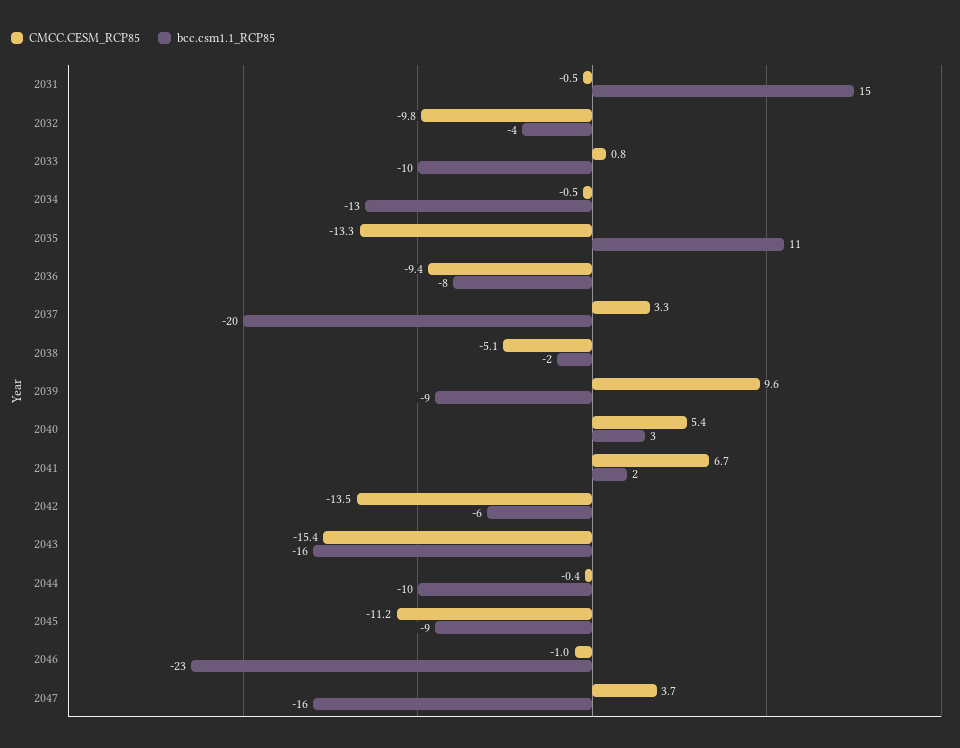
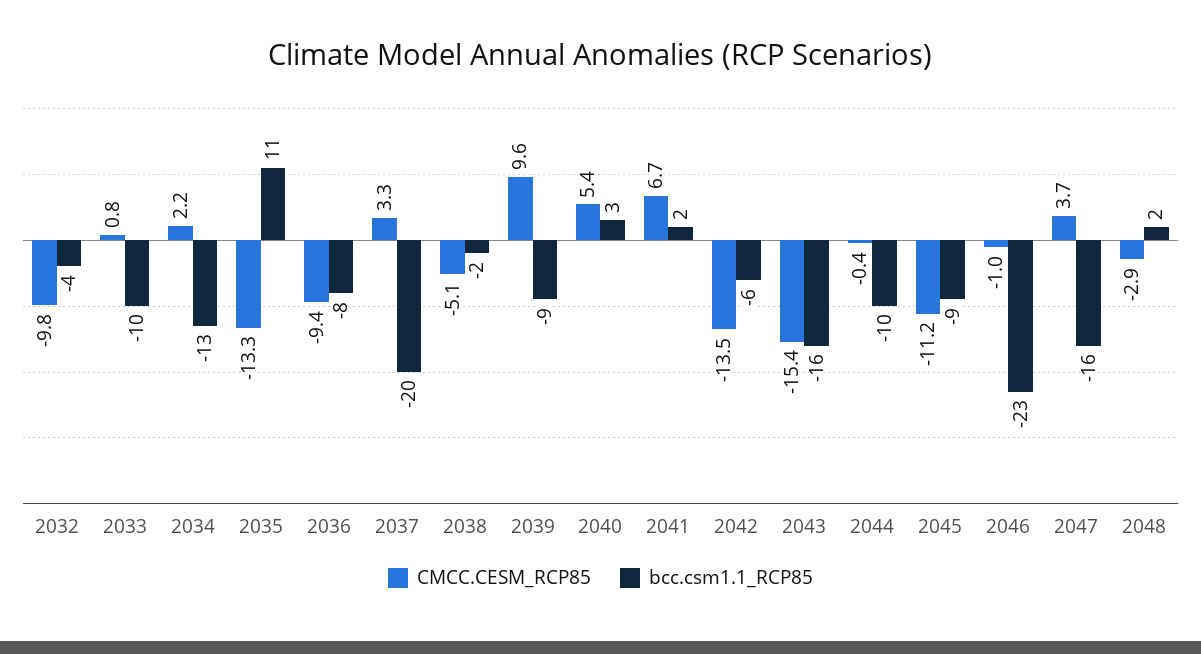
CMCC.CESM_RCP85, 2031: -0.5 -> none
bcc.csm1.1_RCP85, 2031: 15 -> none
CMCC.CESM_RCP85, 2034: -0.5 -> 2.2
CMCC.CESM_RCP85, 2048: none -> -2.9
bcc.csm1.1_RCP85, 2048: none -> 2

